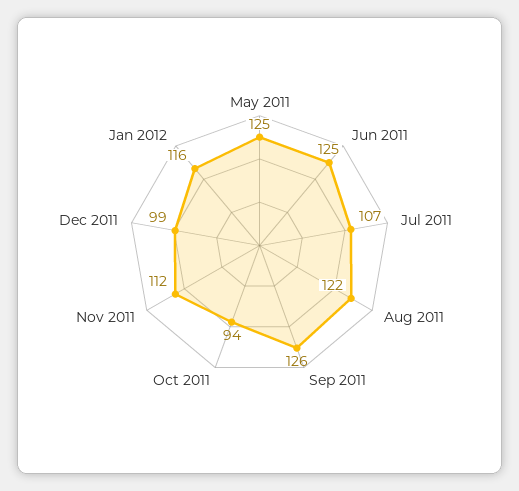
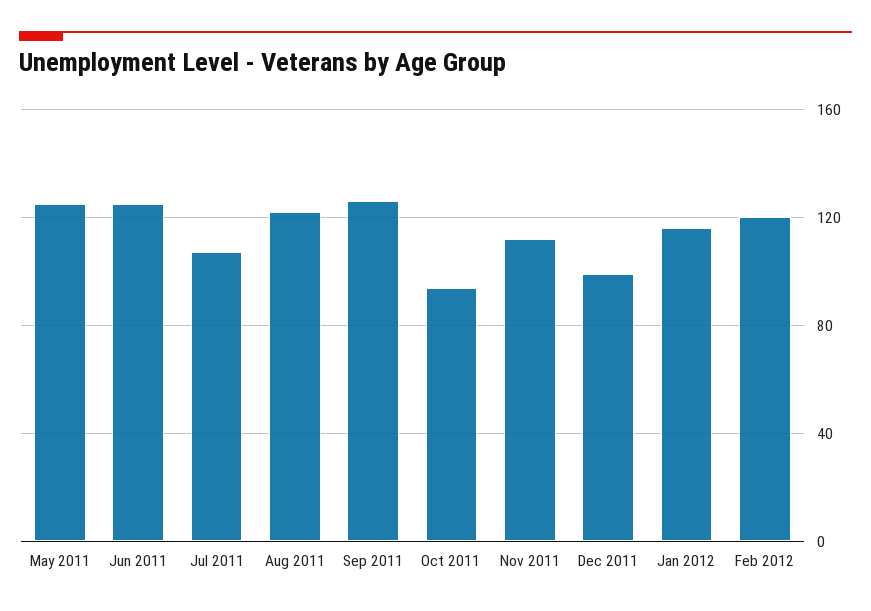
Feb 2012: none -> 120

